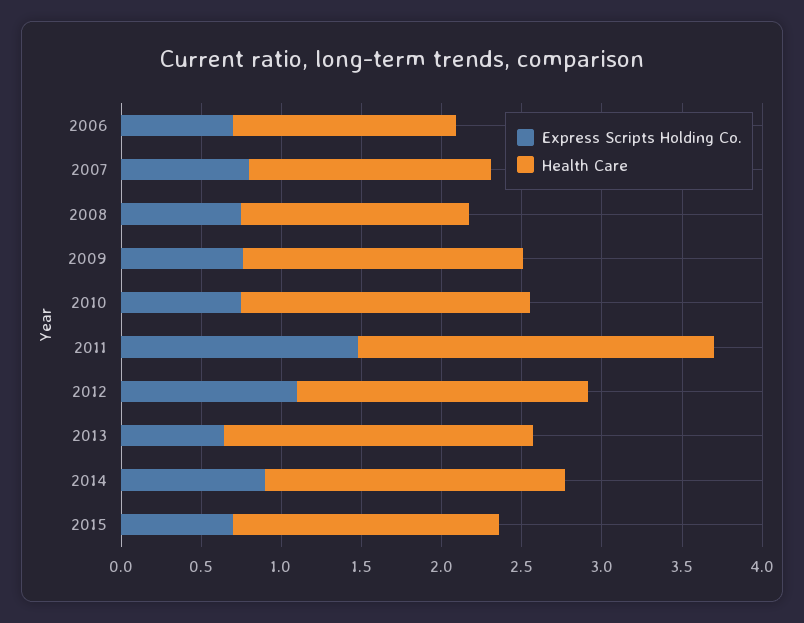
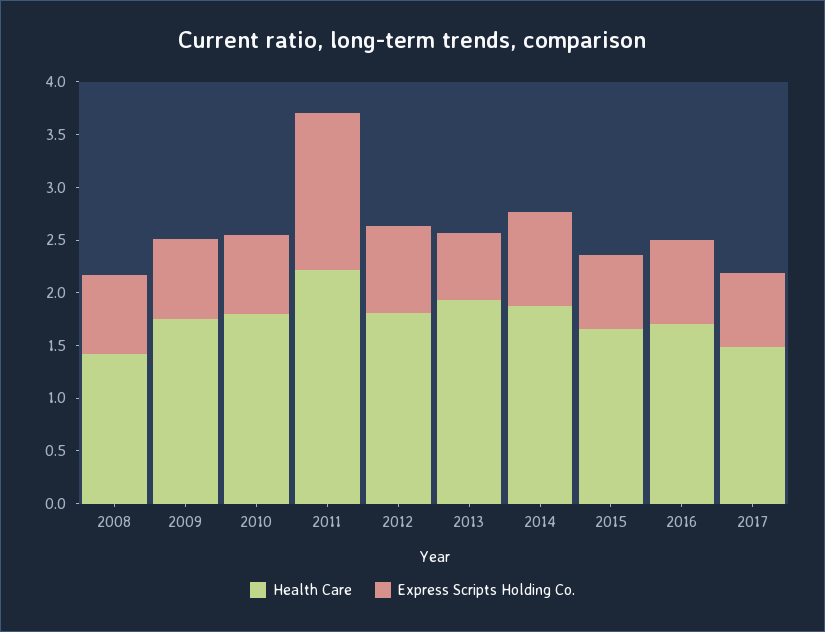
Express Scripts Holding Co., 2006: 0.7 -> none
Health Care, 2006: 1.4 -> none
Express Scripts Holding Co., 2007: 0.8 -> none
Health Care, 2007: 1.5 -> none
Express Scripts Holding Co., 2012: 1.1 -> 0.8
Health Care, 2016: none -> 1.7
Express Scripts Holding Co., 2016: none -> 0.8
Health Care, 2017: none -> 1.5
Express Scripts Holding Co., 2017: none -> 0.7

